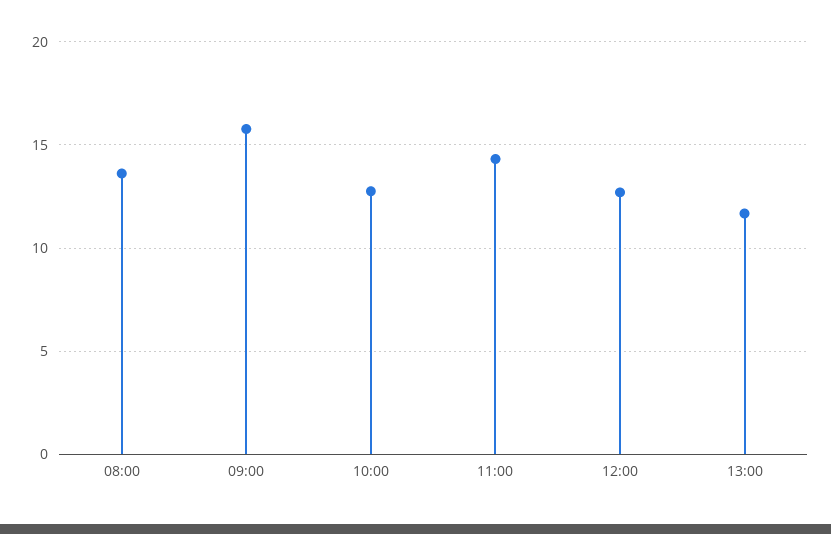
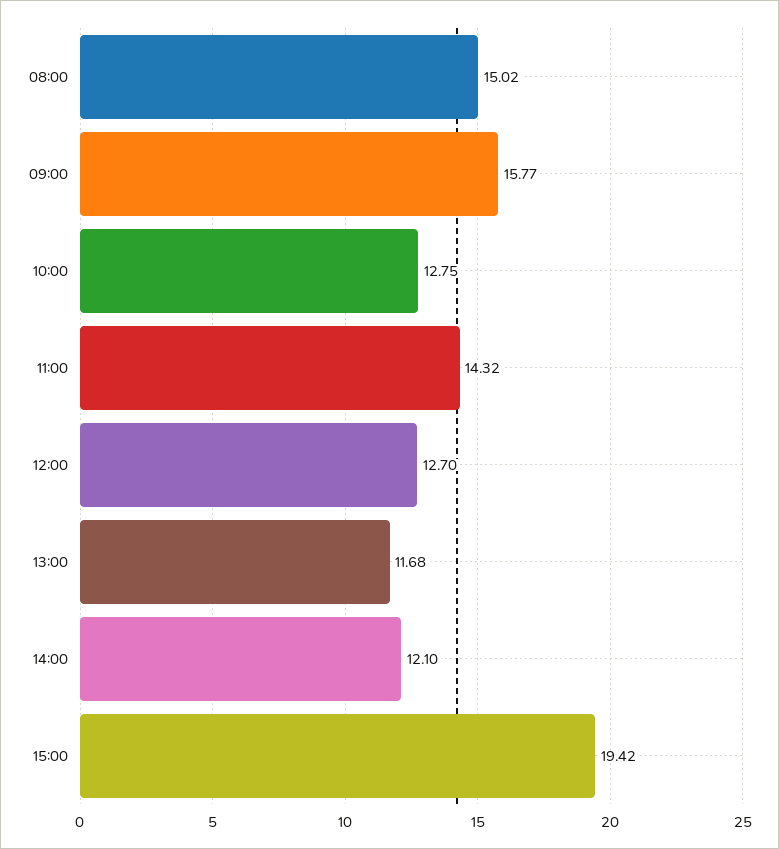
08:00: 13.5 -> 15.02
14:00: none -> 12.1
15:00: none -> 19.42

